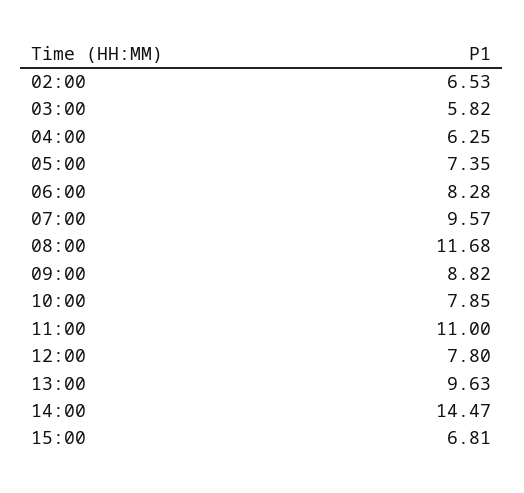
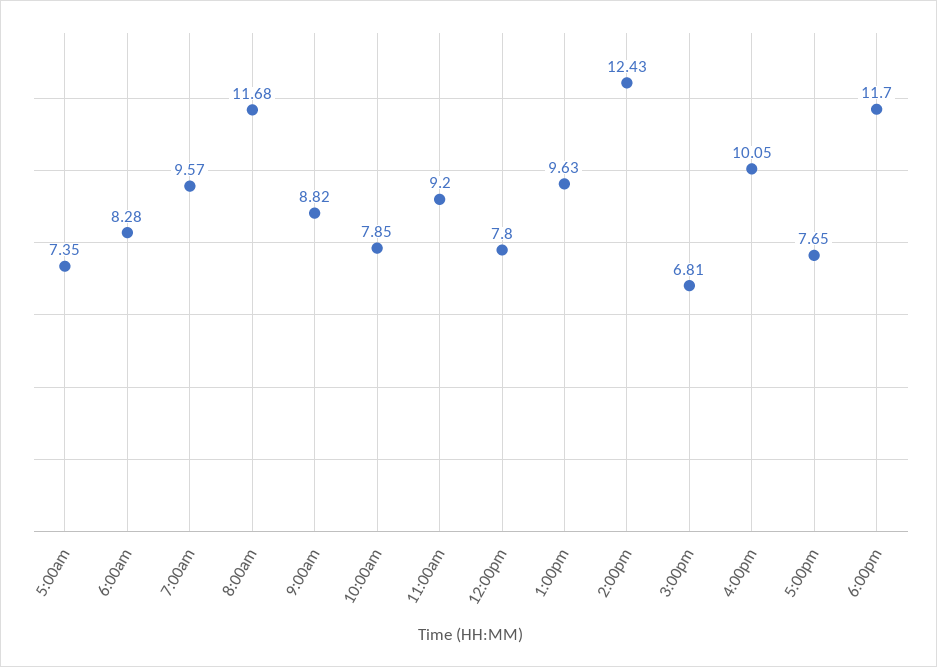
02:00: 6.53 -> none
03:00: 5.82 -> none
04:00: 6.25 -> none
11:00: 11 -> 9.2
14:00: 14.47 -> 12.43
4:00pm: none -> 10.05
5:00pm: none -> 7.65
6:00pm: none -> 11.7

